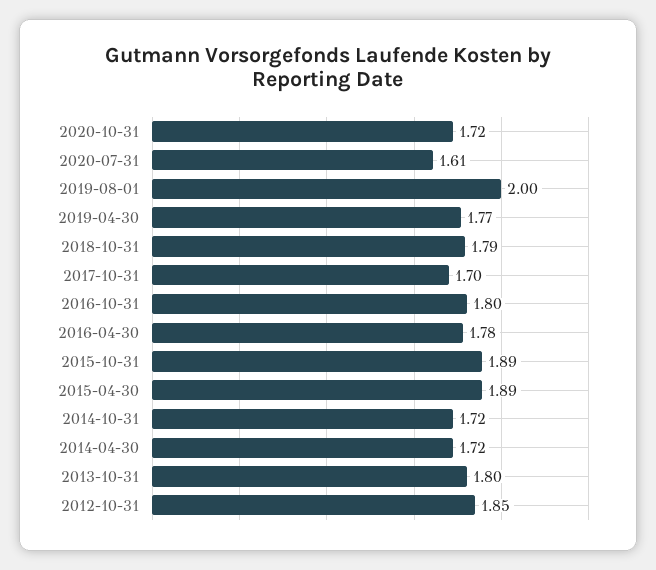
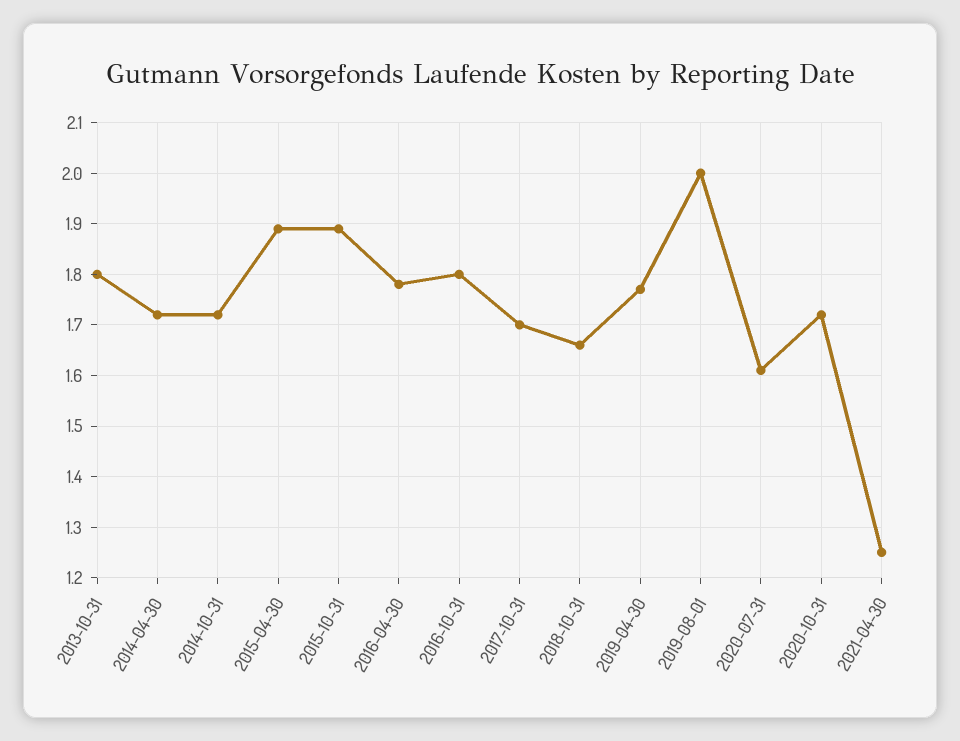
2018-10-31: 1.79 -> 1.65
2012-10-31: 1.85 -> none
2021-04-30: none -> 1.25

